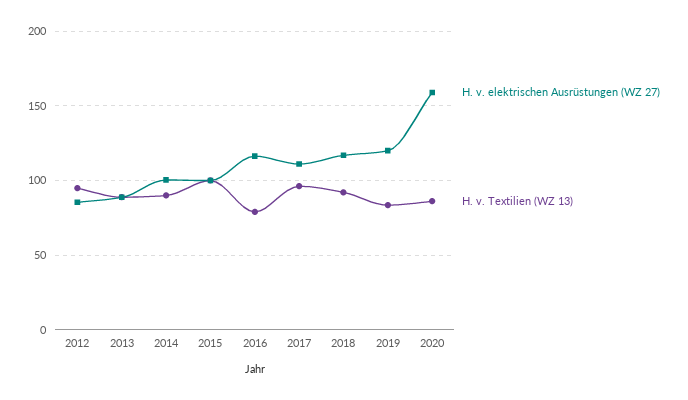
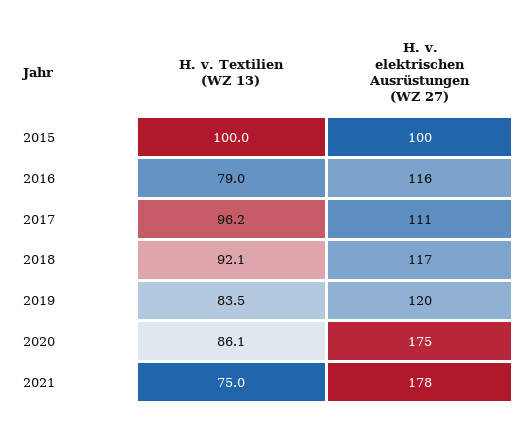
H. v. elektrischen Ausrüstungen (WZ 27), 2012: 85 -> none
H. v. Textilien (WZ 13), 2012: 95 -> none
H. v. elektrischen Ausrüstungen (WZ 27), 2013: 90 -> none
H. v. Textilien (WZ 13), 2013: 90 -> none
H. v. elektrischen Ausrüstungen (WZ 27), 2014: 100 -> none
H. v. Textilien (WZ 13), 2014: 90 -> none
H. v. elektrischen Ausrüstungen (WZ 27), 2020: 160 -> 175
H. v. Textilien (WZ 13), 2021: none -> 75
H. v. elektrischen Ausrüstungen (WZ 27), 2021: none -> 178

